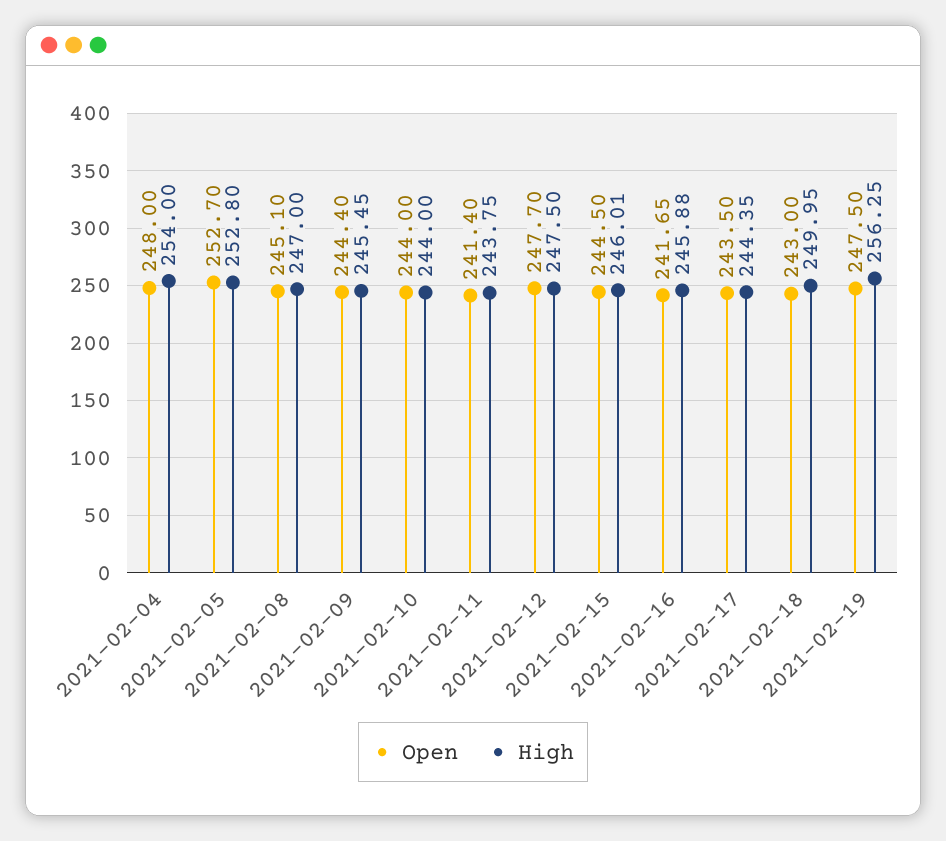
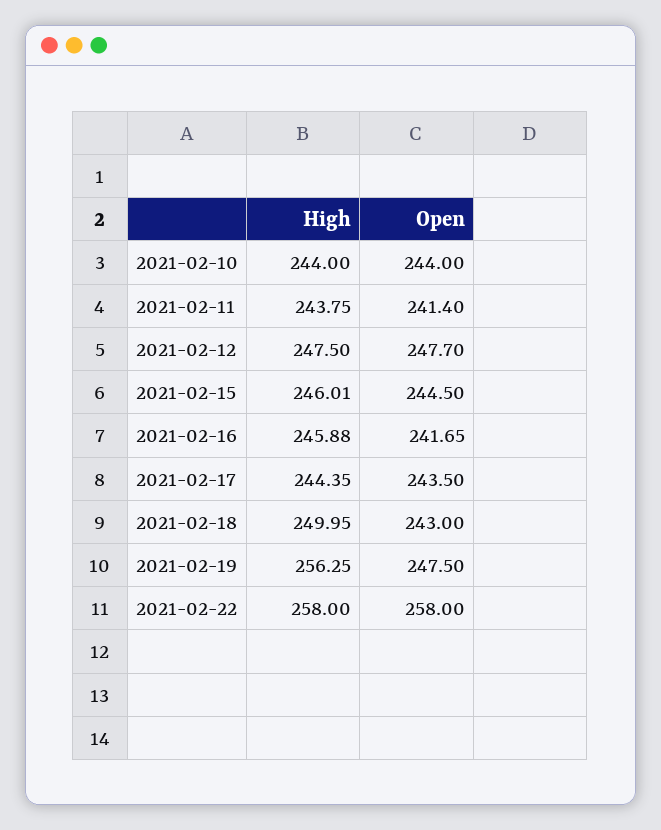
Open, 2021-02-04: 248 -> none
High, 2021-02-04: 254 -> none
Open, 2021-02-05: 252.7 -> none
High, 2021-02-05: 252.8 -> none
Open, 2021-02-08: 245.1 -> none
High, 2021-02-08: 247 -> none
Open, 2021-02-09: 244.4 -> none
High, 2021-02-09: 245.45 -> none
High, 2021-02-22: none -> 258
Open, 2021-02-22: none -> 258

